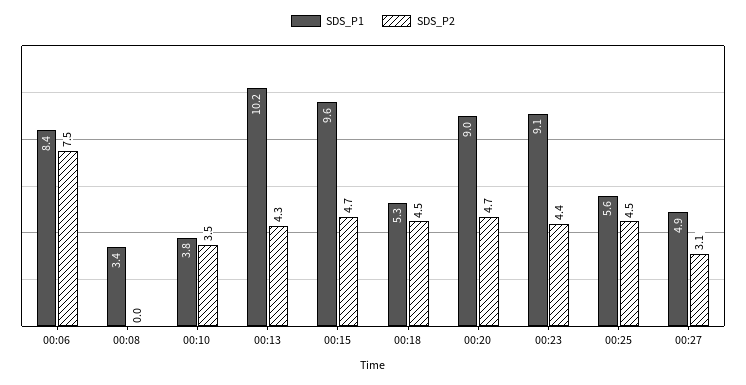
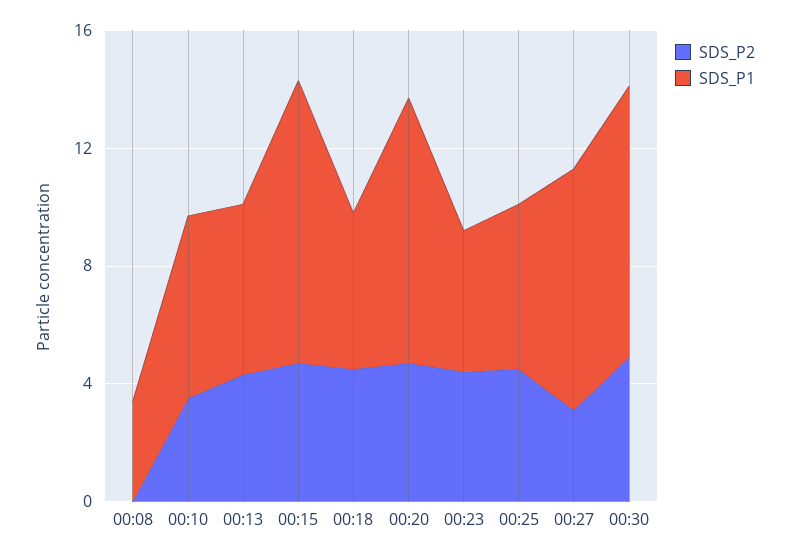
SDS_P1, 00:06: 8.4 -> none
SDS_P2, 00:06: 7.5 -> none
SDS_P1, 00:10: 3.8 -> 6
SDS_P1, 00:13: 10.2 -> 6
SDS_P1, 00:23: 9.1 -> 5
SDS_P1, 00:27: 4.9 -> 8
SDS_P2, 00:30: none -> 5
SDS_P1, 00:30: none -> 9

